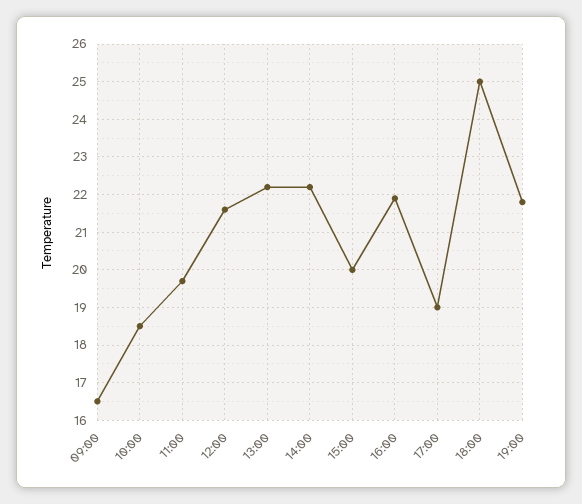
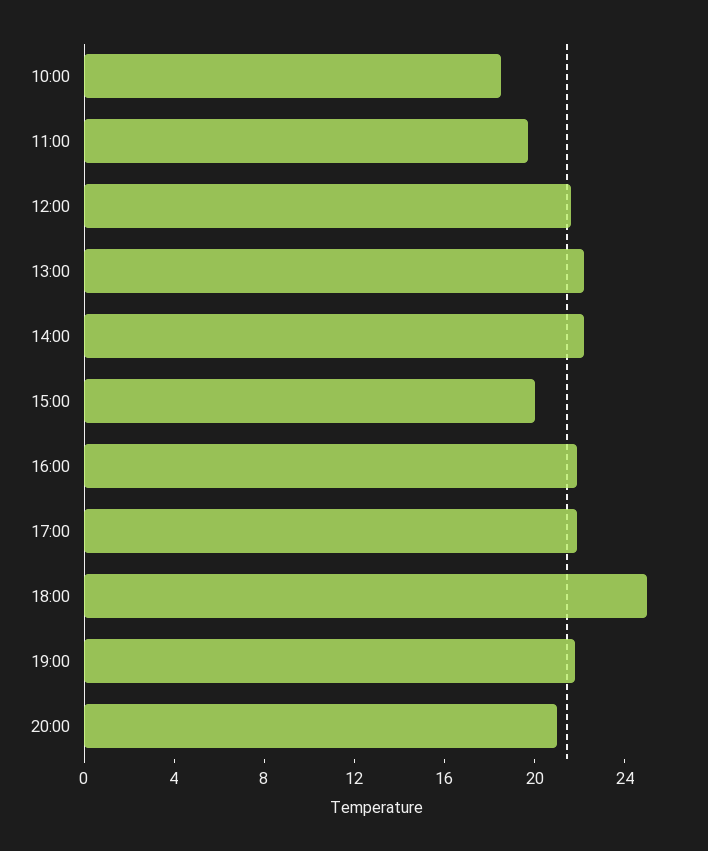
09:00: 16.5 -> none
17:00: 19 -> 22
20:00: none -> 21

